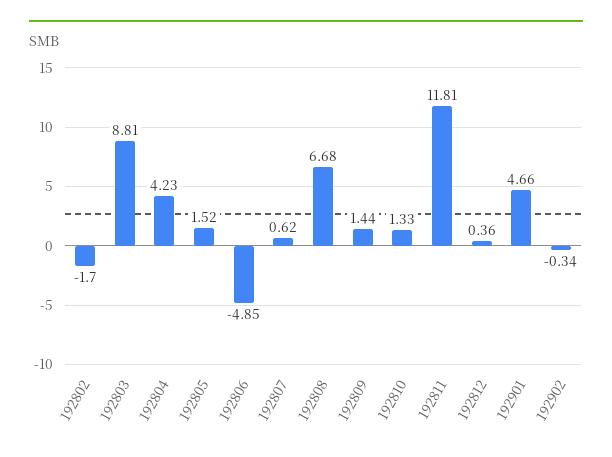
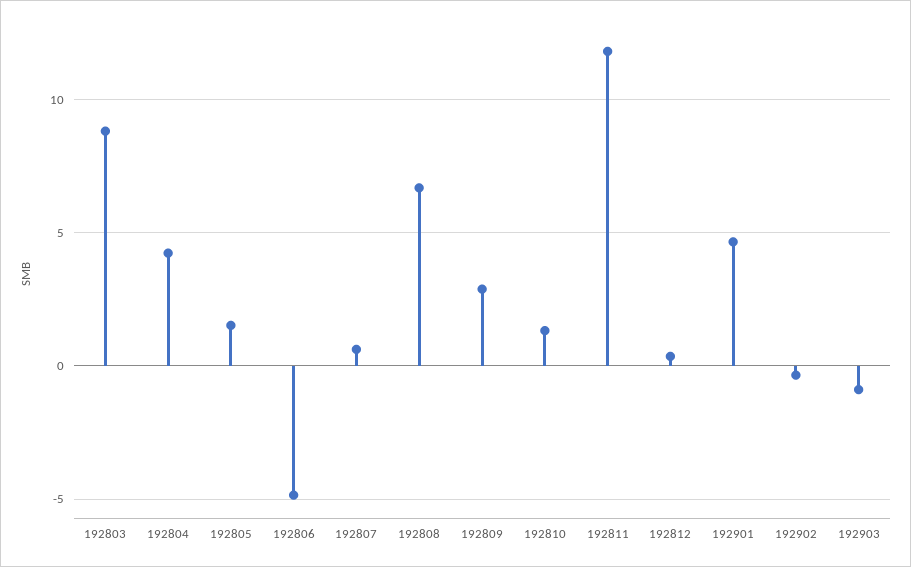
192802: -1.7 -> none
192809: 1.44 -> 3
192903: none -> -1

